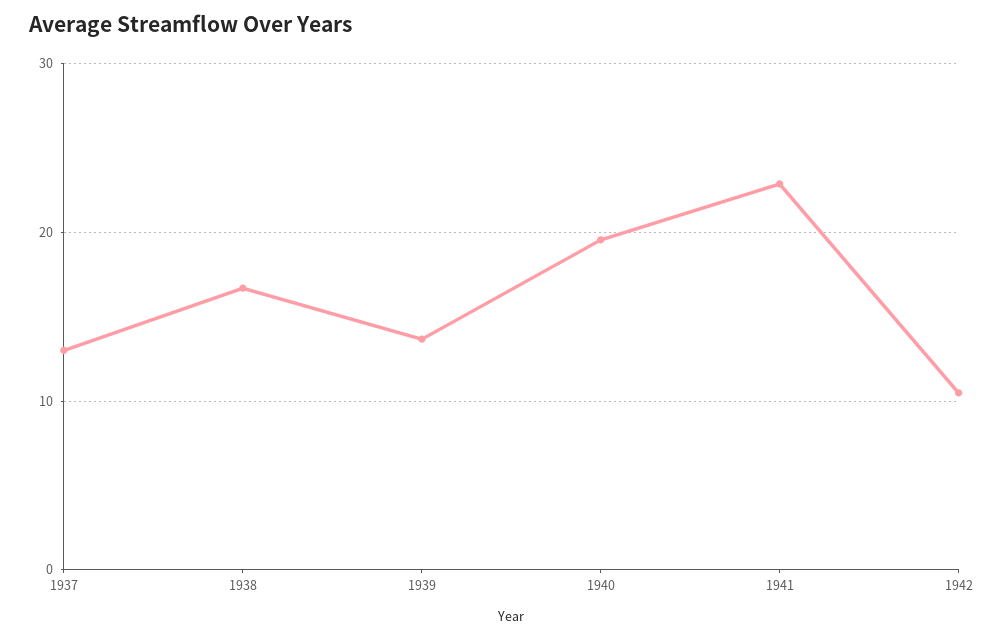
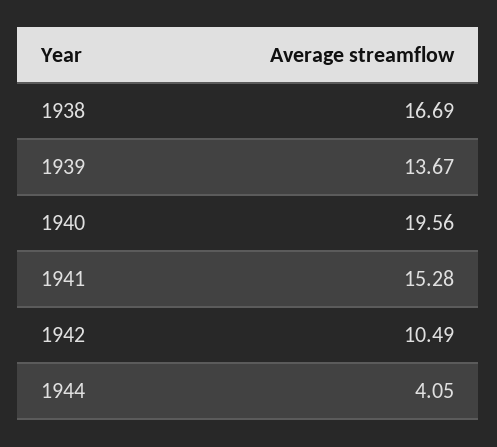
1937: 13 -> none
1941: 23 -> 15.28
1944: none -> 4.05

